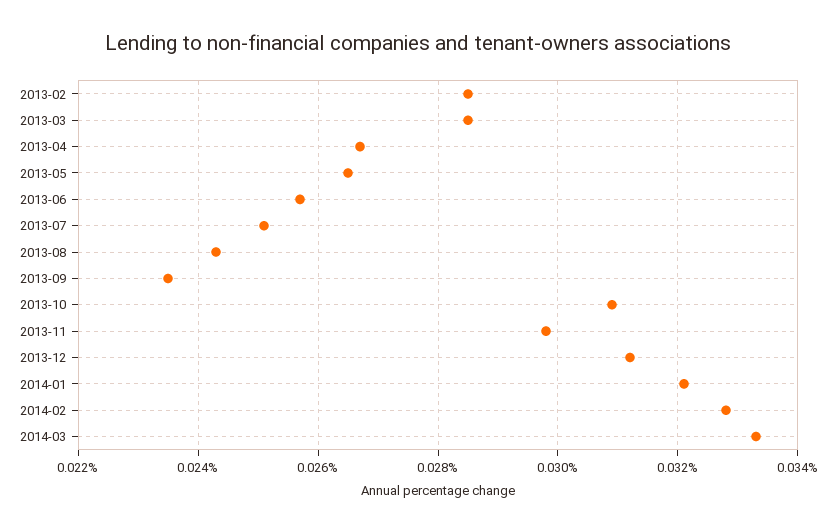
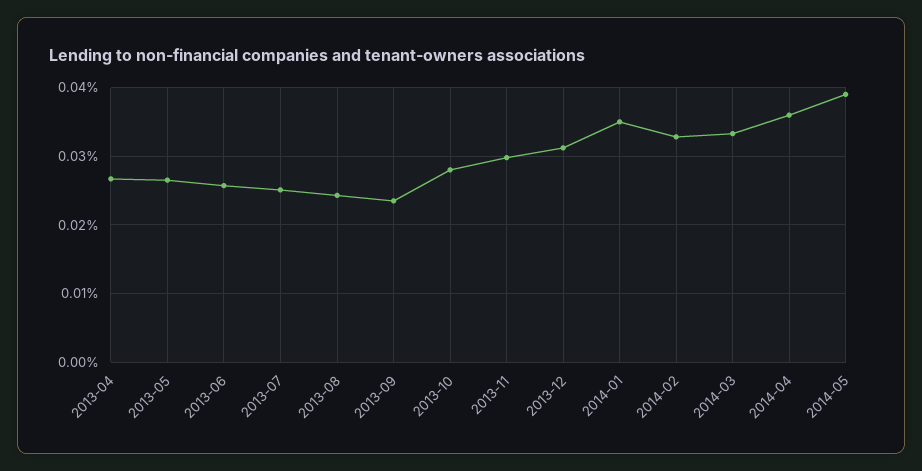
2013-02: 0.0285 -> none
2013-03: 0.0285 -> none
2013-10: 0.031 -> 0.028
2014-01: 0.032 -> 0.035
2014-04: none -> 0.036
2014-05: none -> 0.039

